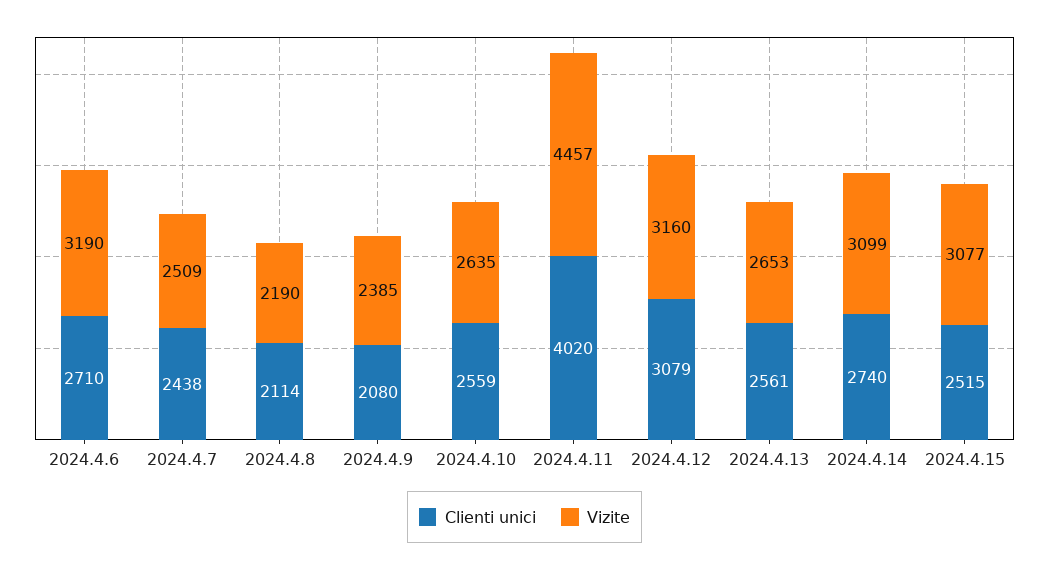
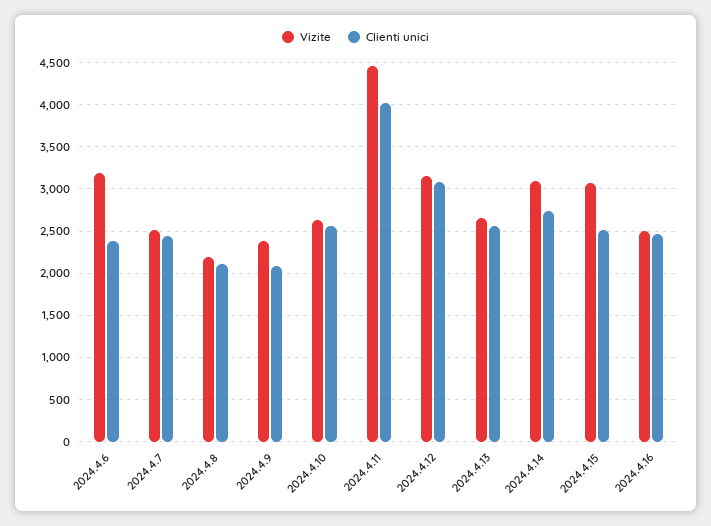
Clienti unici, 2024.4.6: 2710 -> 2400
Vizite, 2024.4.16: none -> 2500
Clienti unici, 2024.4.16: none -> 2500

